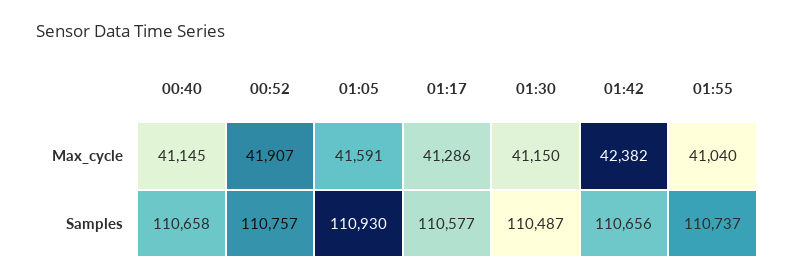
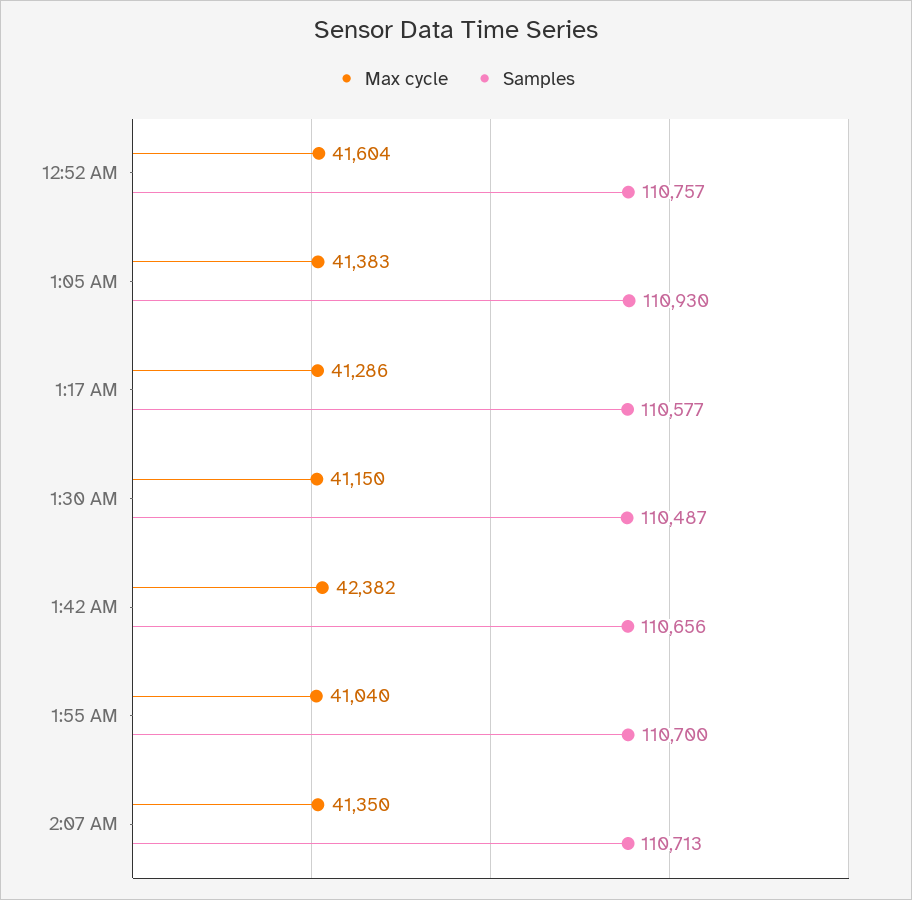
Max_cycle, 00:40: 41145 -> none
Max_cycle, 00:52: 41907 -> 41604
Max_cycle, 01:05: 41591 -> 41383
Samples, 00:40: 110658 -> none
Samples, 01:55: 110737 -> 110700
Max_cycle, 2:07 AM: none -> 41350
Samples, 2:07 AM: none -> 110713

